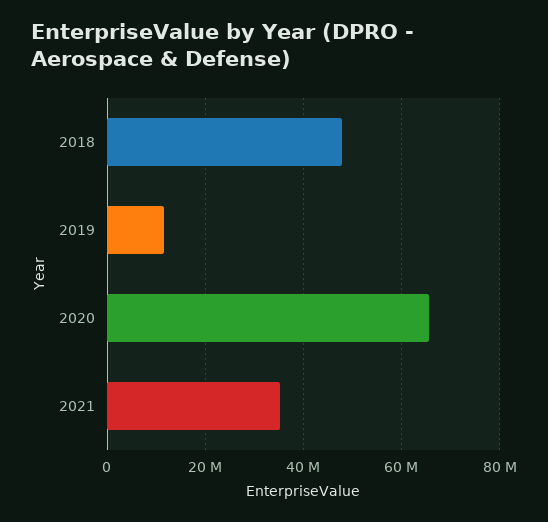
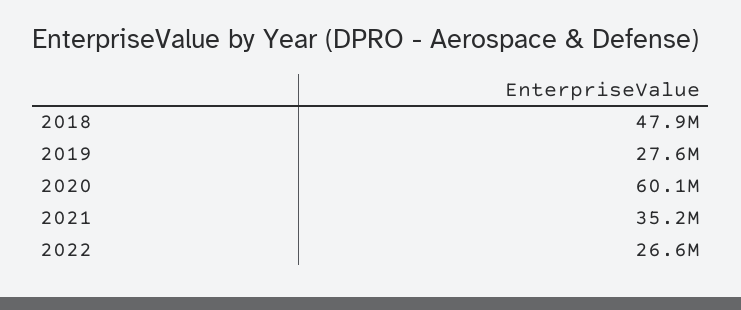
2019: 12000000 -> 27600000
2020: 66000000 -> 60100000
2022: none -> 26600000

